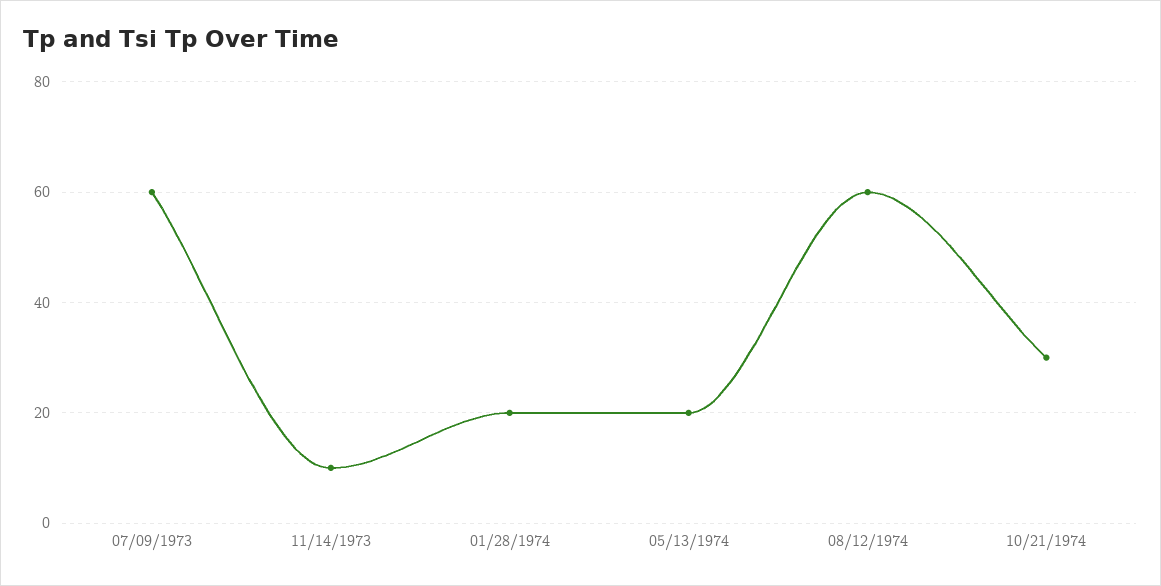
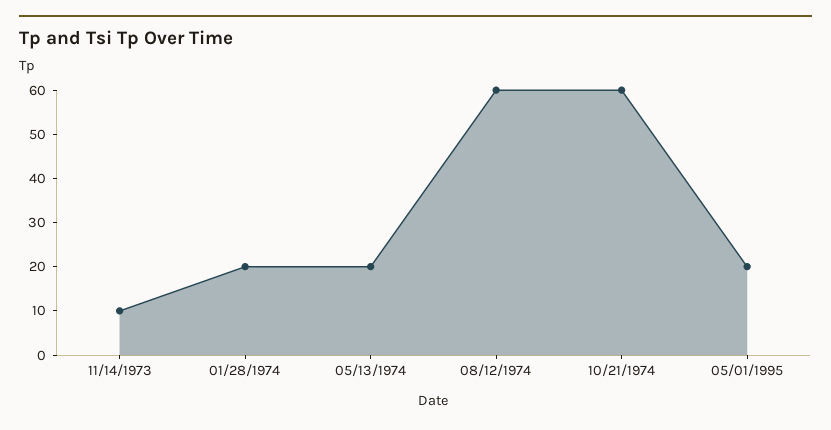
07/09/1973: 60 -> none
10/21/1974: 30 -> 60
05/01/1995: none -> 20

